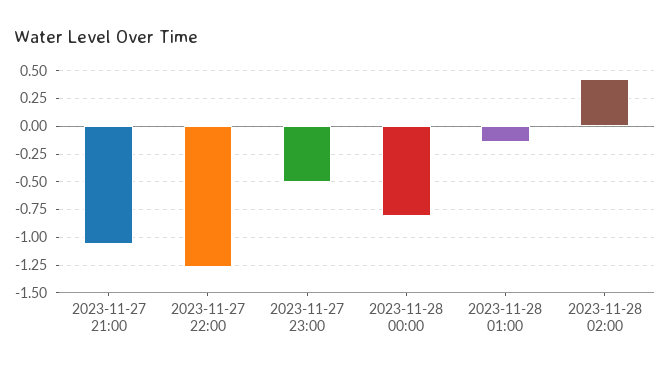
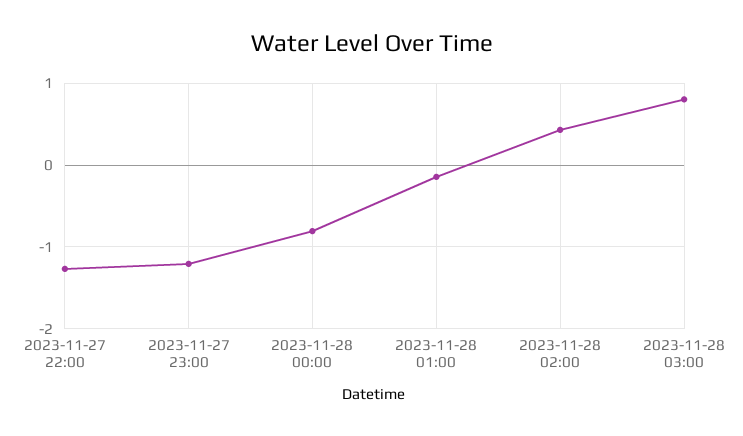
2023-11-27 21:00: -1 -> none
2023-11-27 23:00: -0.5 -> -1.2
2023-11-28 03:00: none -> 0.8

